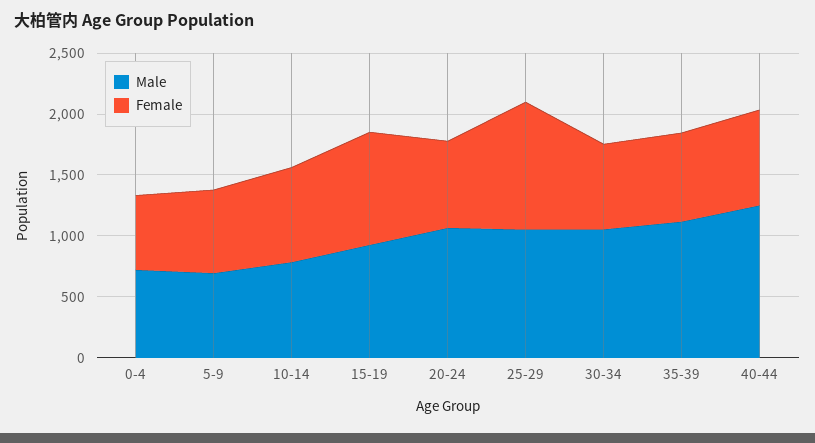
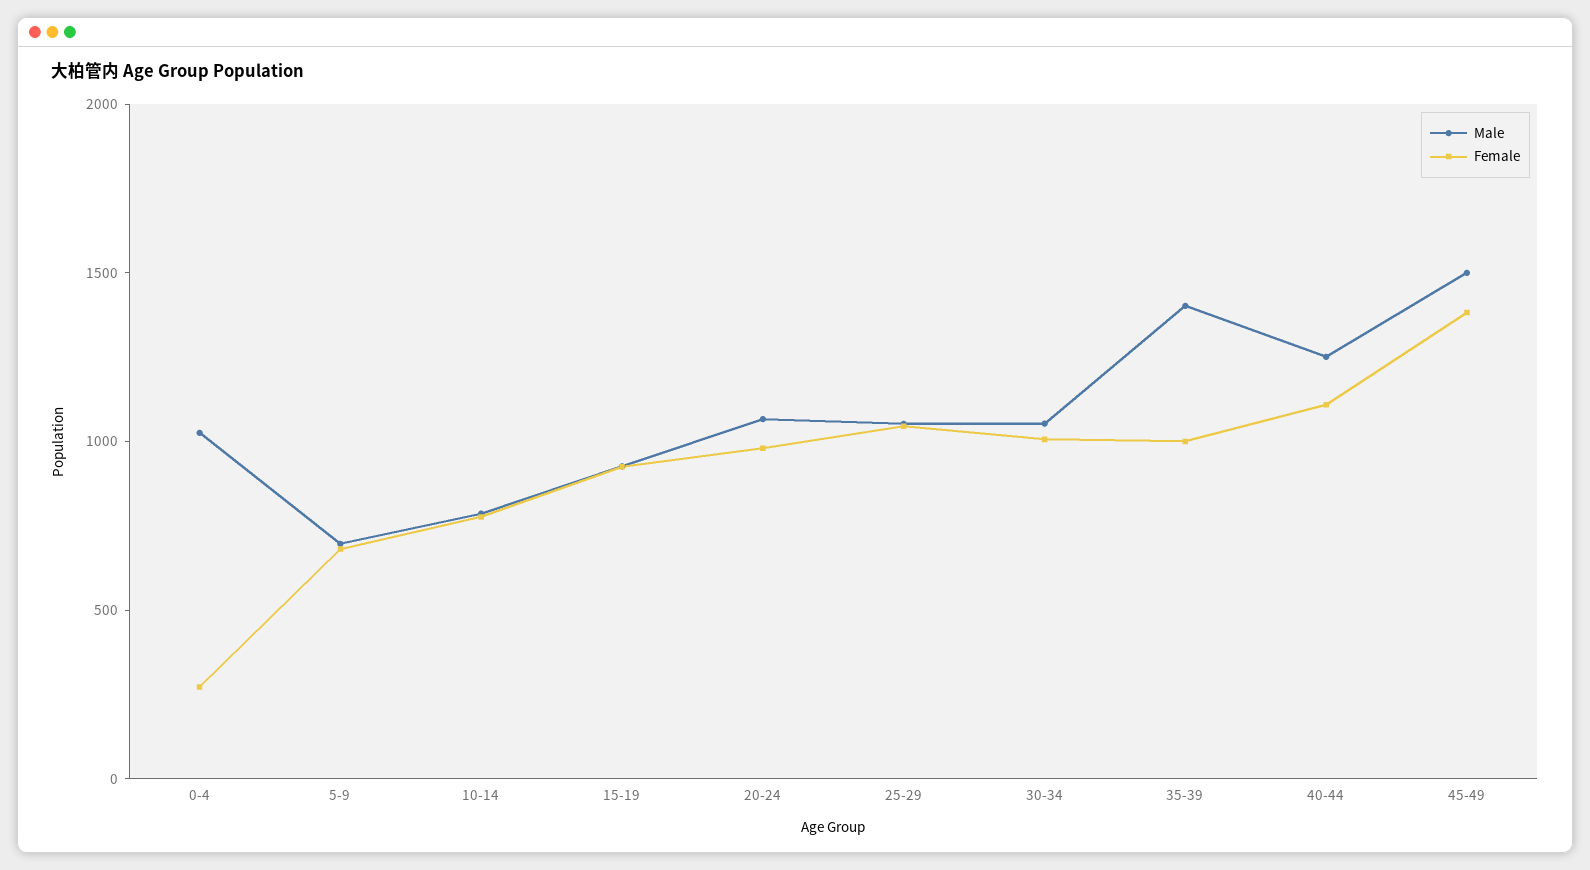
Male, 0-4: 700 -> 1000
Female, 0-4: 600 -> 300
Female, 20-24: 700 -> 1000
Female, 30-34: 700 -> 1000
Male, 35-39: 1100 -> 1400
Female, 35-39: 700 -> 1000
Female, 40-44: 800 -> 1100
Male, 45-49: none -> 1500
Female, 45-49: none -> 1400

